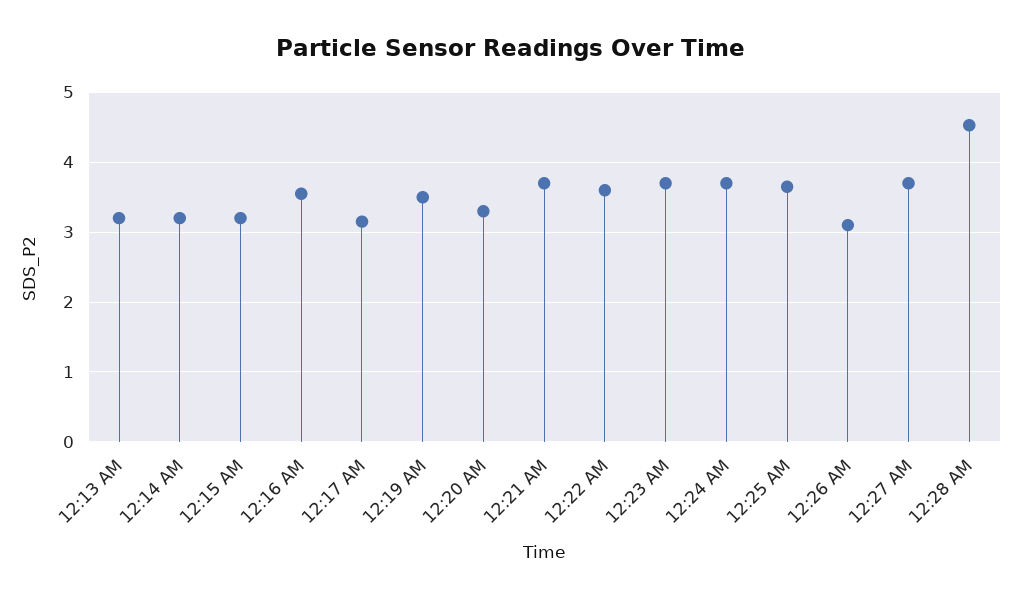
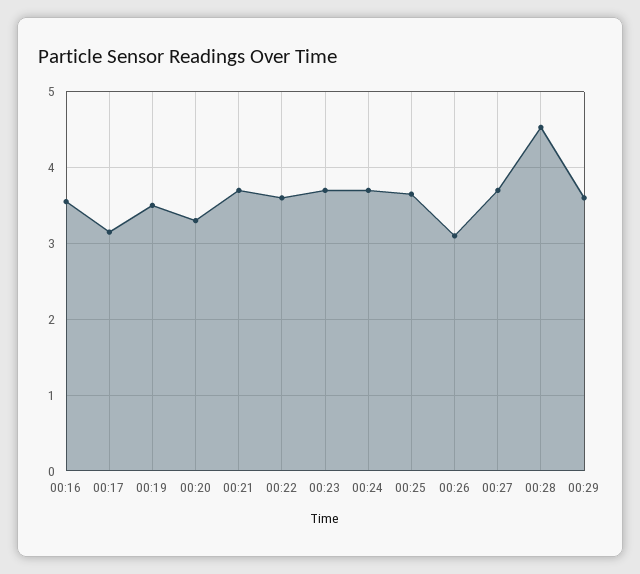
12:13 AM: 3.2 -> none
12:14 AM: 3.2 -> none
12:15 AM: 3.2 -> none
00:29: none -> 3.6

